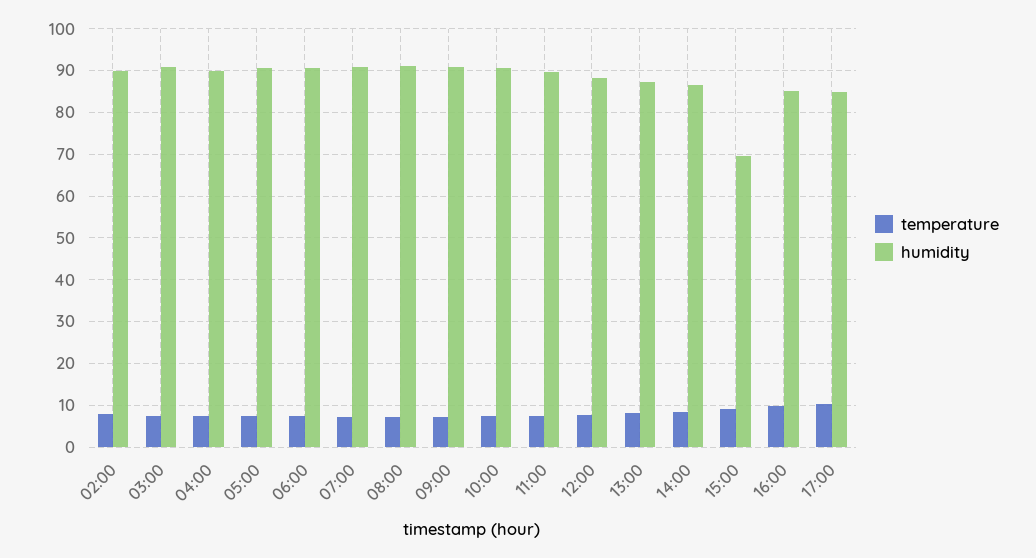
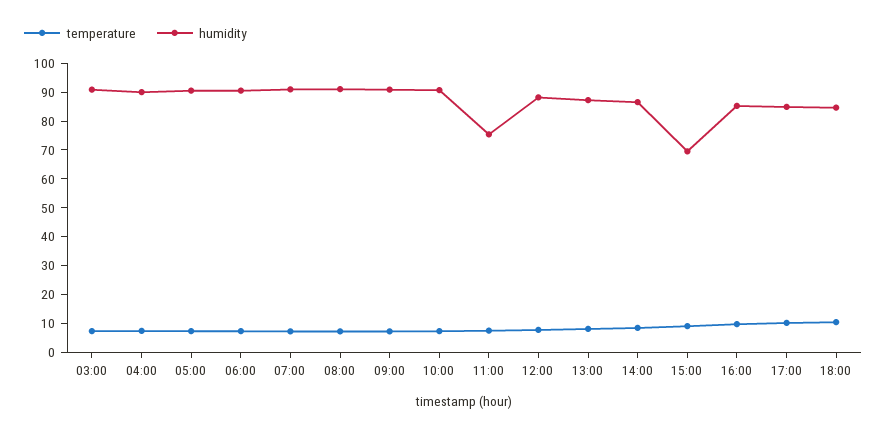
temperature, 02:00: 8 -> none
humidity, 02:00: 90 -> none
humidity, 11:00: 90 -> 75
temperature, 18:00: none -> 10
humidity, 18:00: none -> 85

